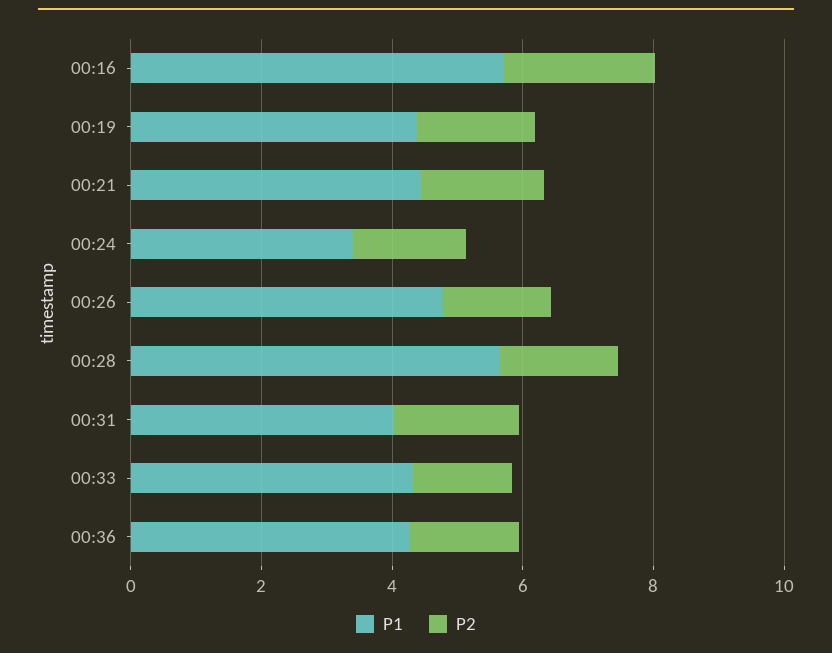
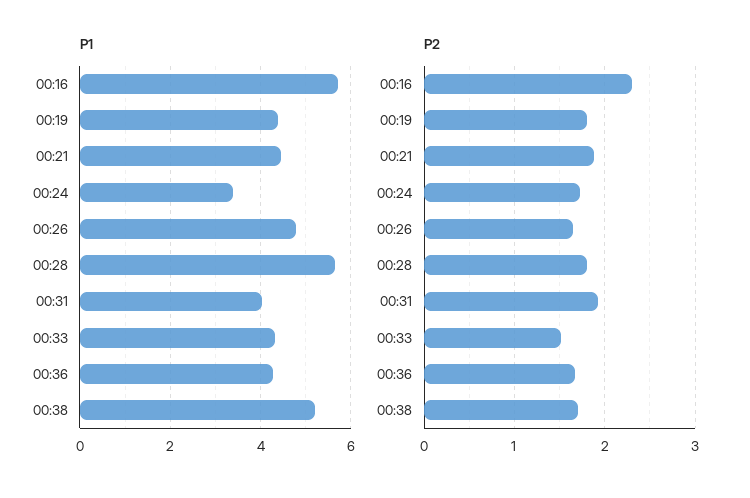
P1, 00:38: none -> 5.2
P2, 00:38: none -> 1.7

